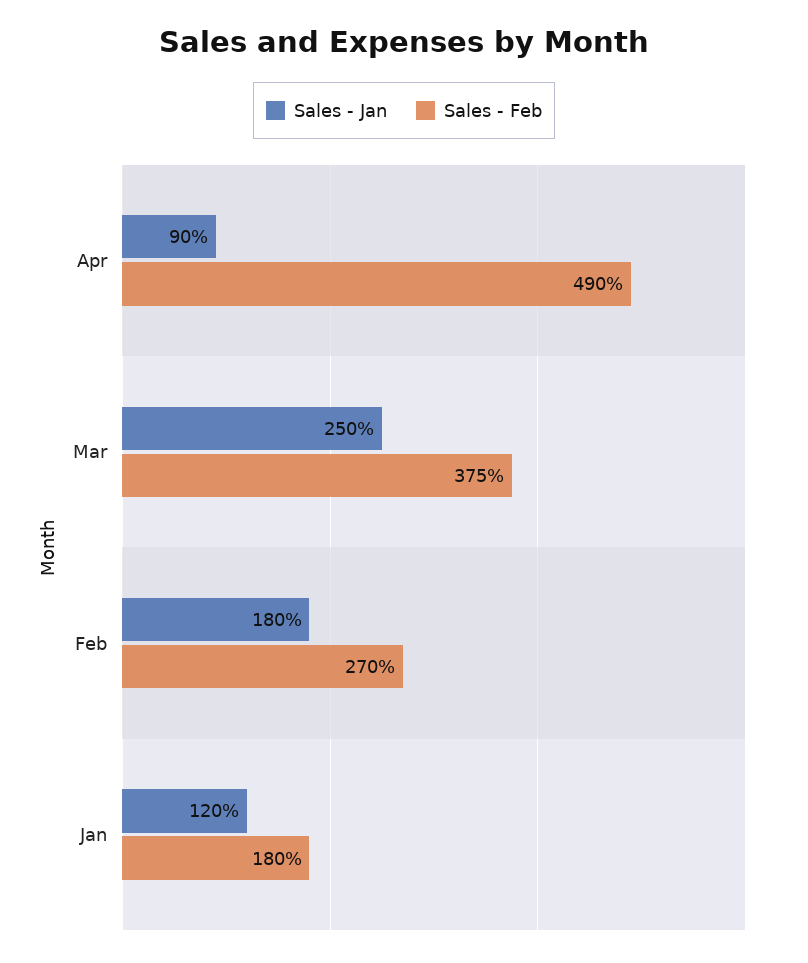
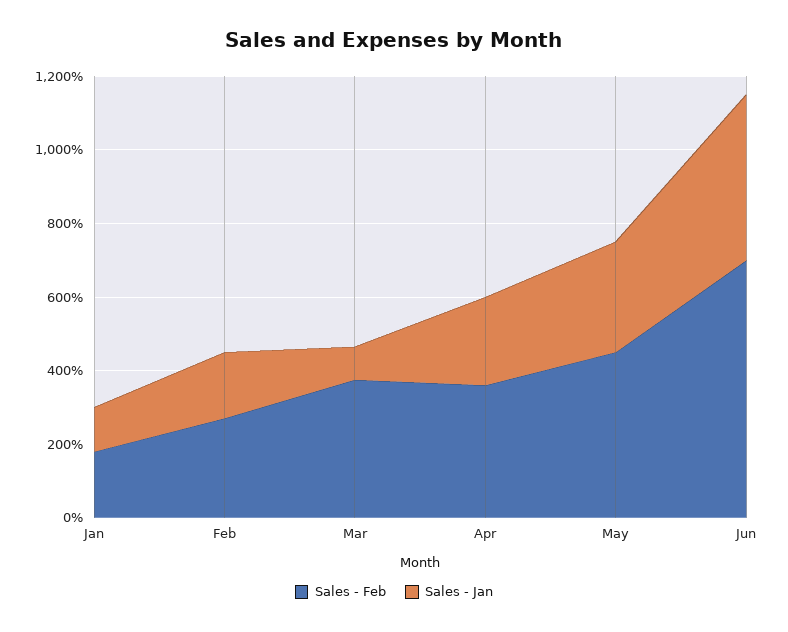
Sales - Jan, Apr: 90 -> 250
Sales - Feb, Apr: 490 -> 350
Sales - Jan, Mar: 250 -> 100
Sales - Feb, May: none -> 450
Sales - Jan, May: none -> 300
Sales - Feb, Jun: none -> 700
Sales - Jan, Jun: none -> 450

